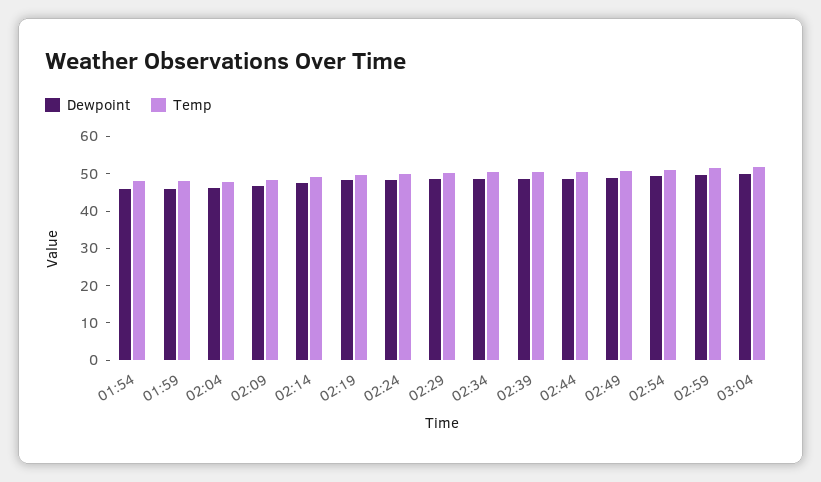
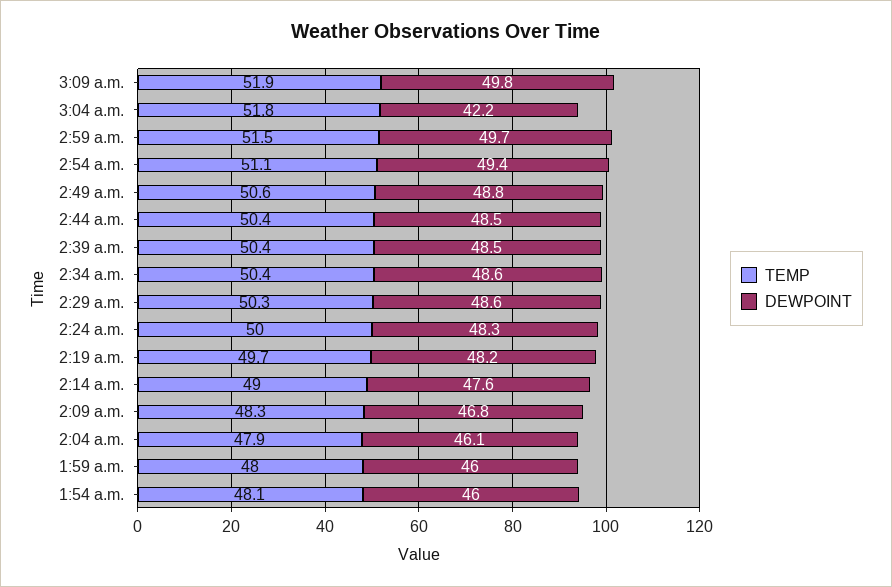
Dewpoint, 03:04: 50 -> 42.2
Temp, 3:09 a.m.: none -> 51.9
Dewpoint, 3:09 a.m.: none -> 49.8

